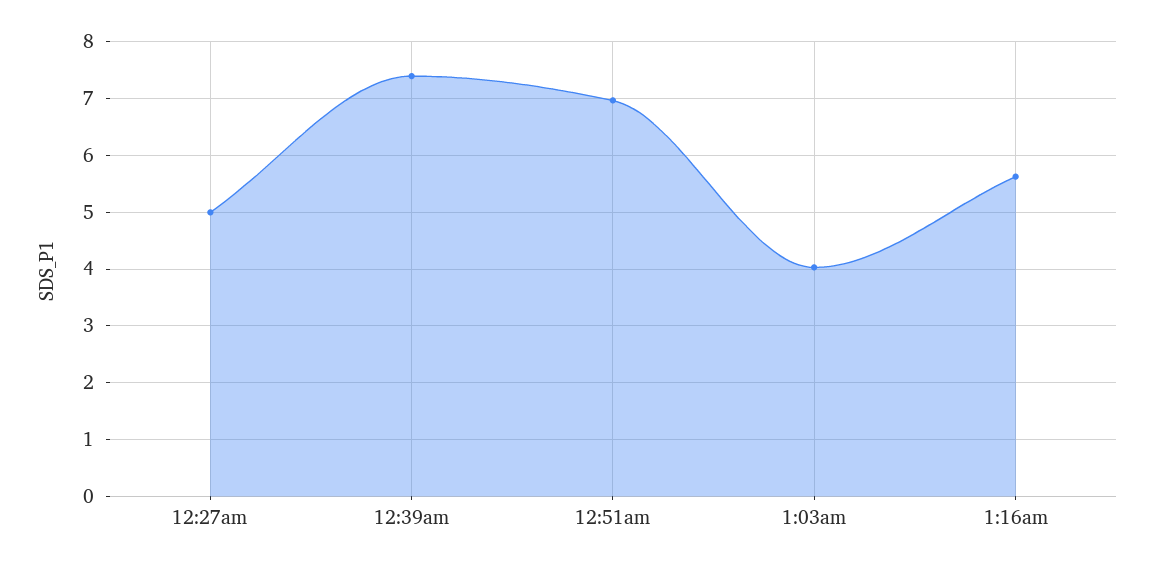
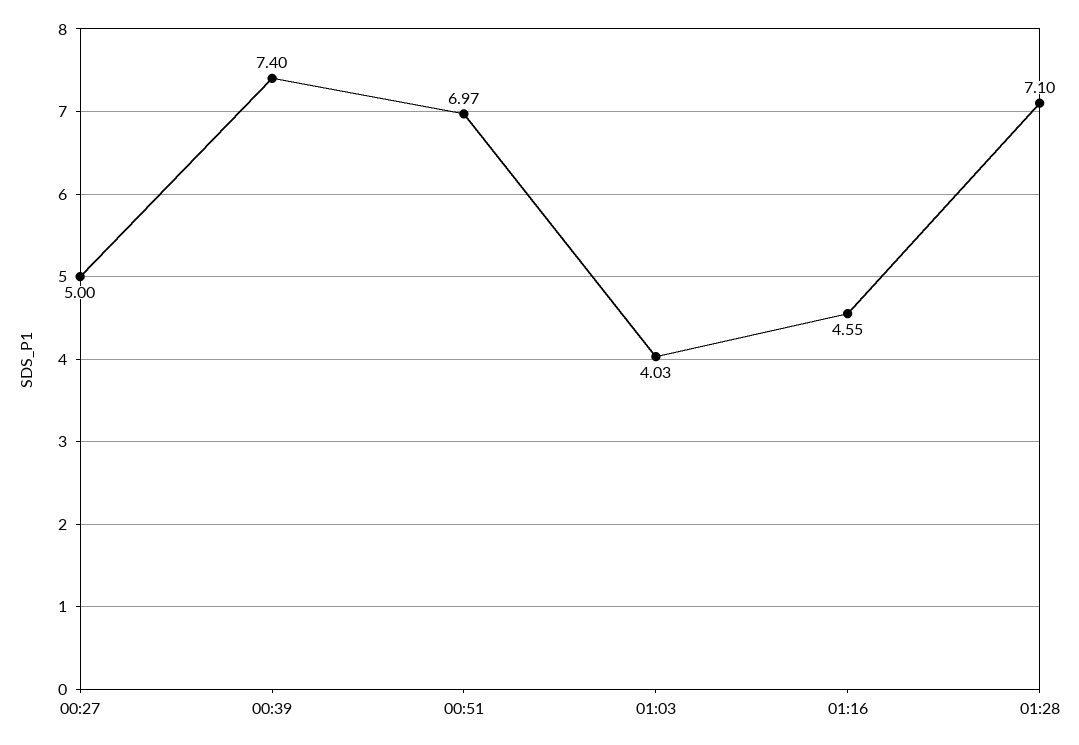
1:16am: 5.6 -> 4.55
01:28: none -> 7.1

